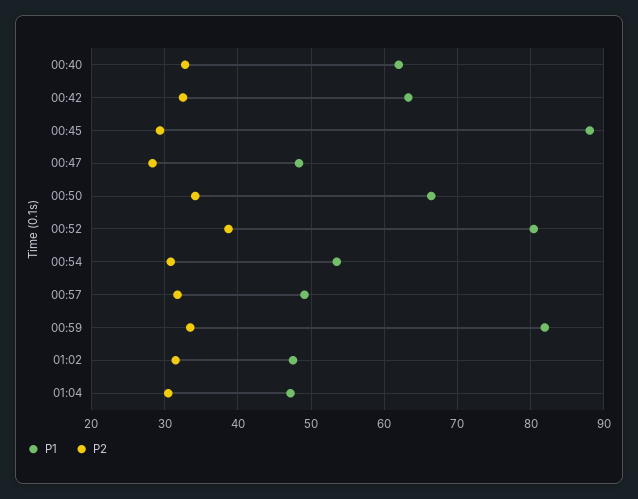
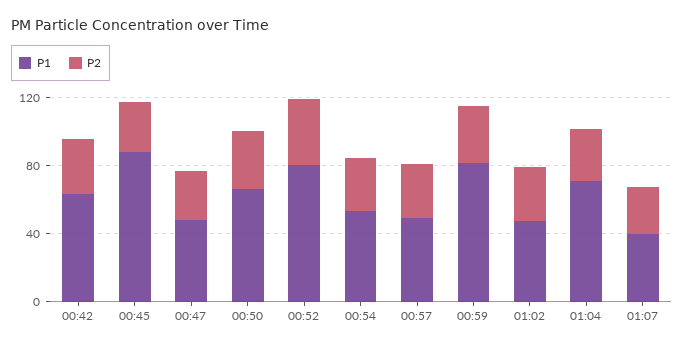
P1, 00:40: 62 -> none
P2, 00:40: 33 -> none
P1, 01:04: 47 -> 70
P1, 01:07: none -> 40
P2, 01:07: none -> 30

